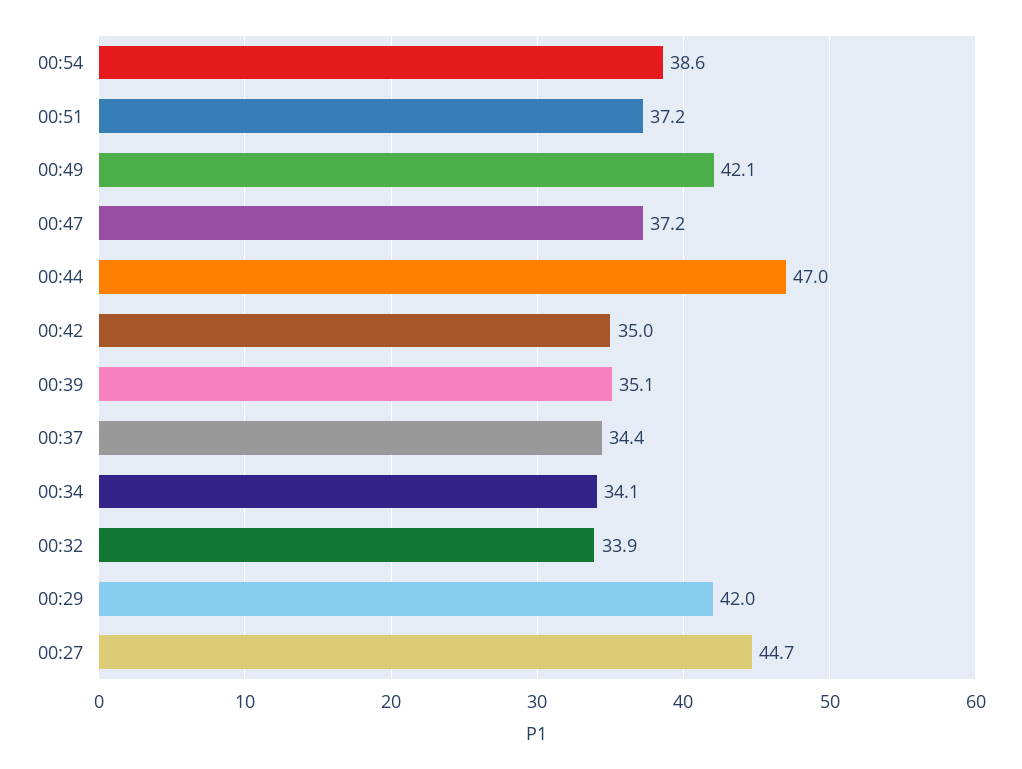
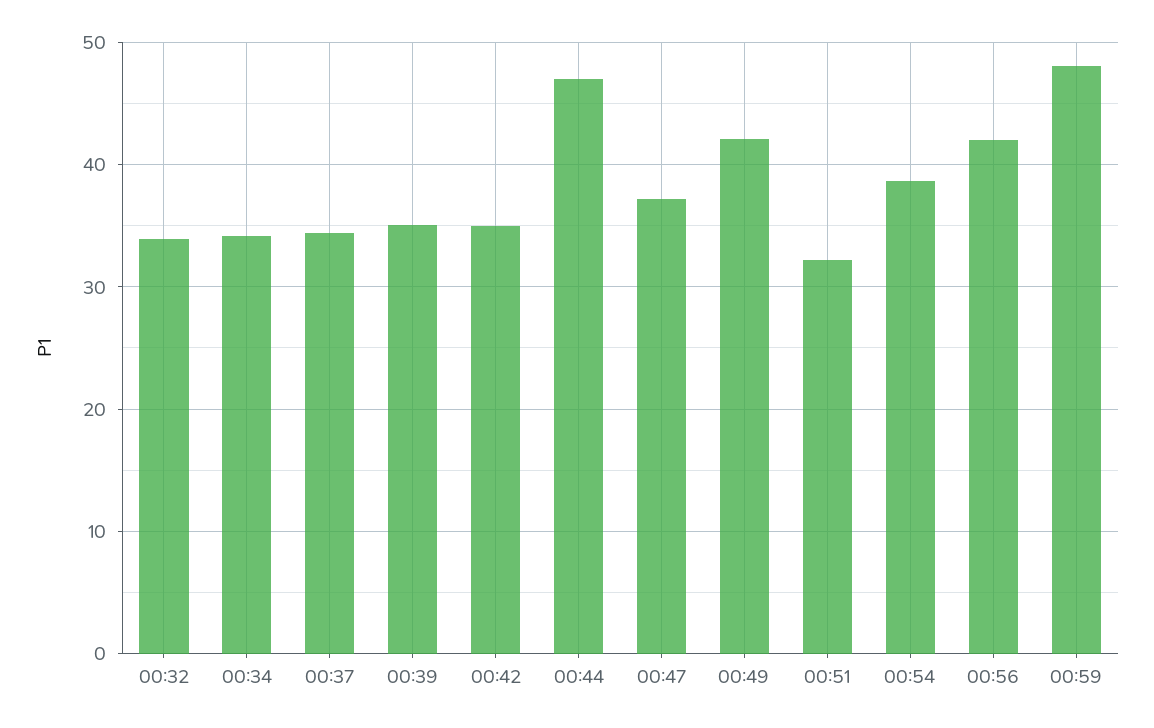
00:51: 37.2 -> 32
00:29: 42 -> none
00:27: 44.7 -> none
00:56: none -> 42
00:59: none -> 48

